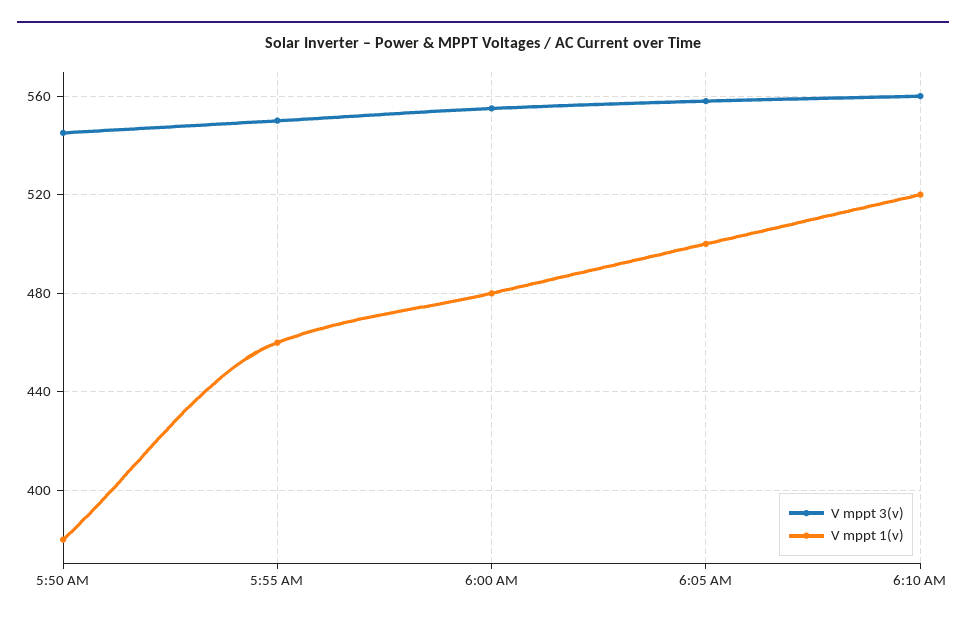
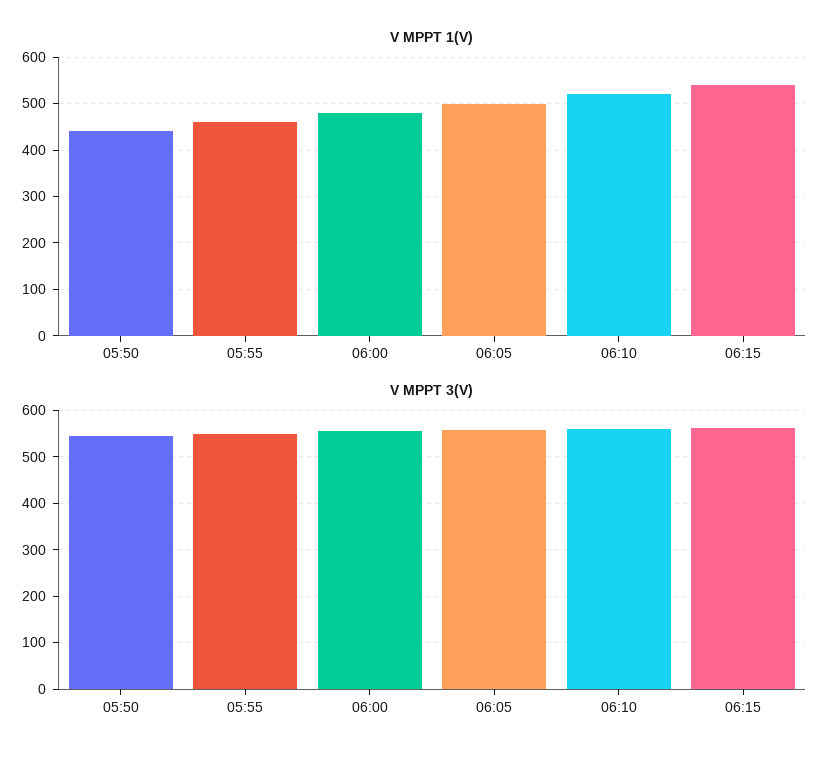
V mppt 1(v), 5:50 AM: 380 -> 440
V mppt 1(v), 06:15: none -> 540
V mppt 3(v), 06:15: none -> 560

